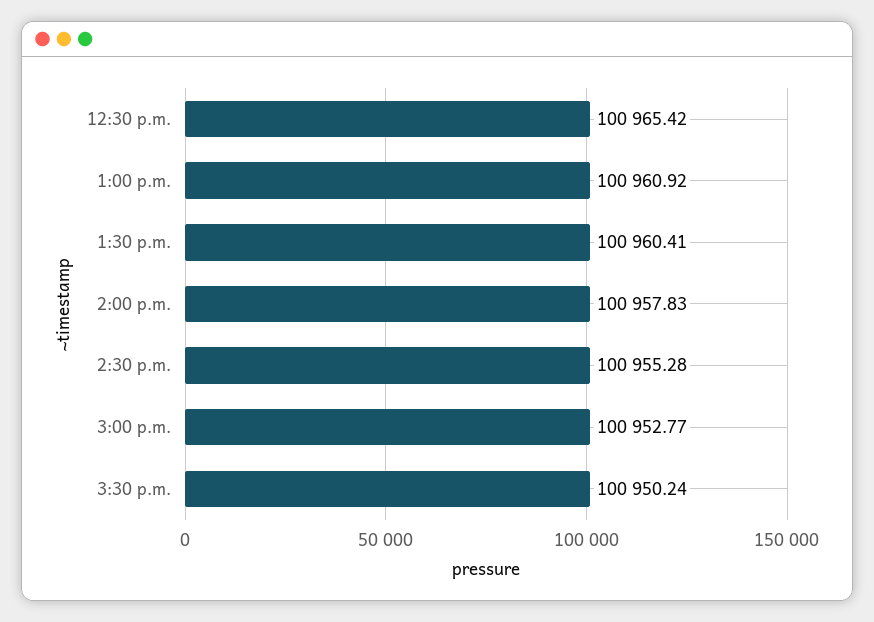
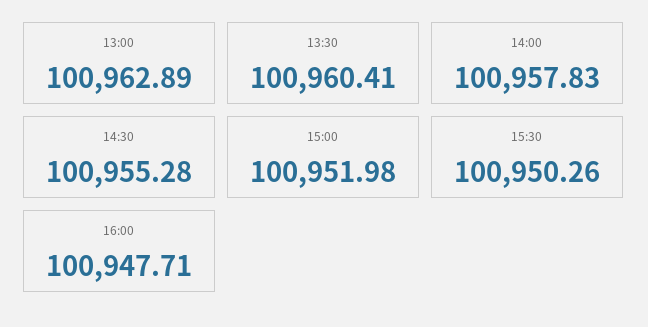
12:30 p.m.: 100965.42 -> none
1:00 p.m.: 100960.92 -> 100962.89
3:00 p.m.: 100952.77 -> 100951.98
3:30 p.m.: 100950.24 -> 100950.26
16:00: none -> 100947.71

